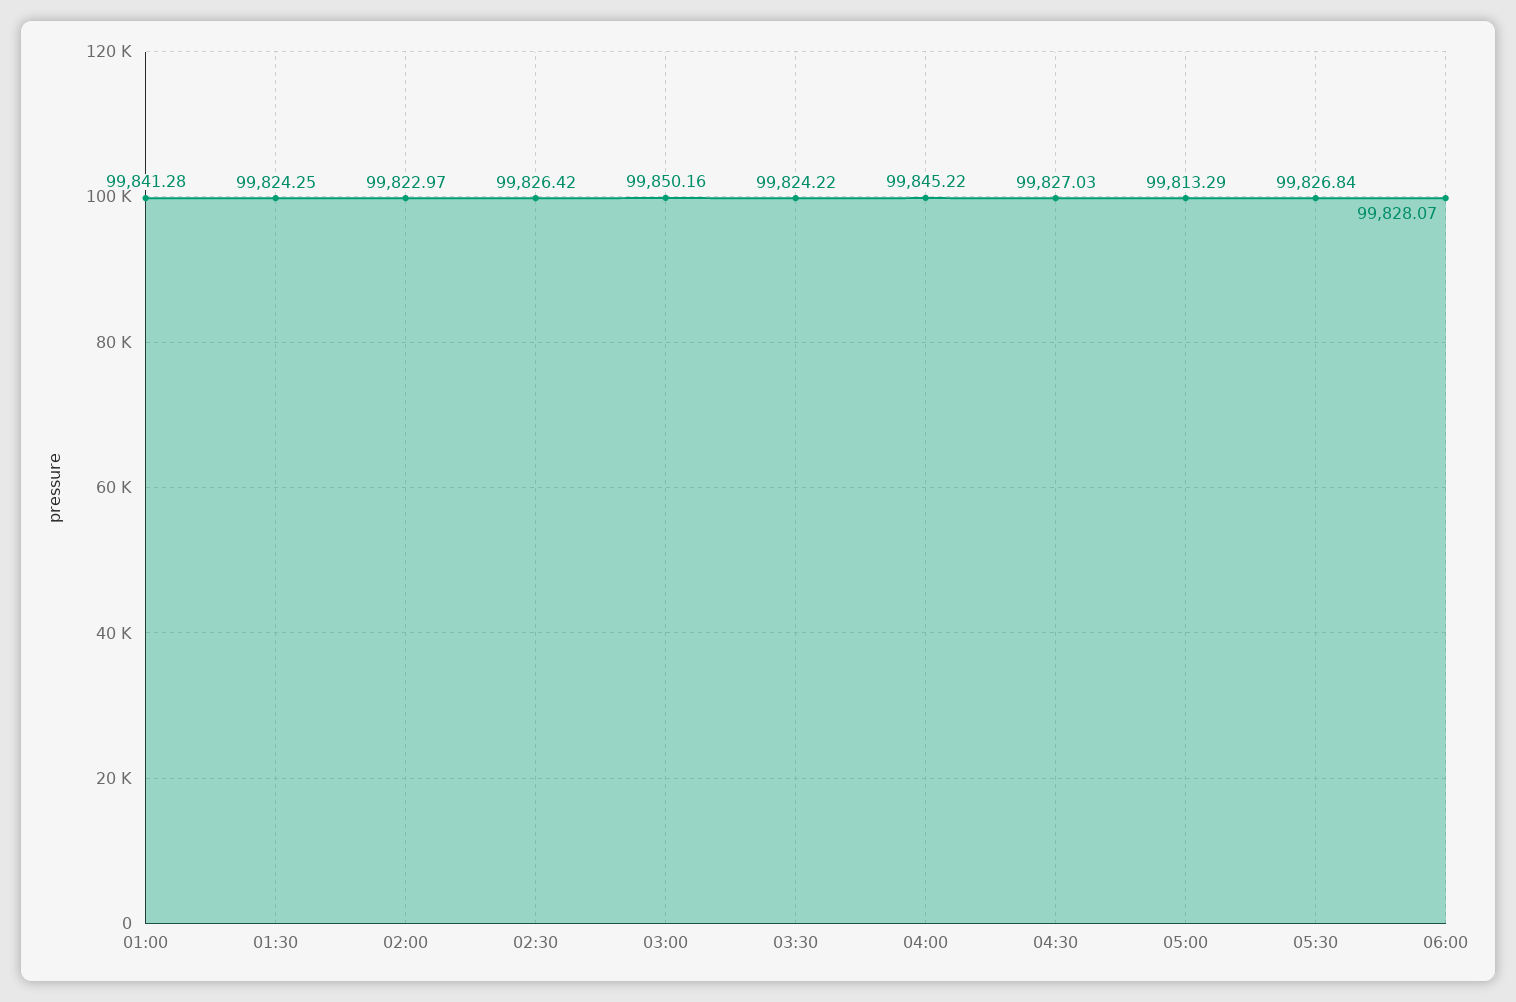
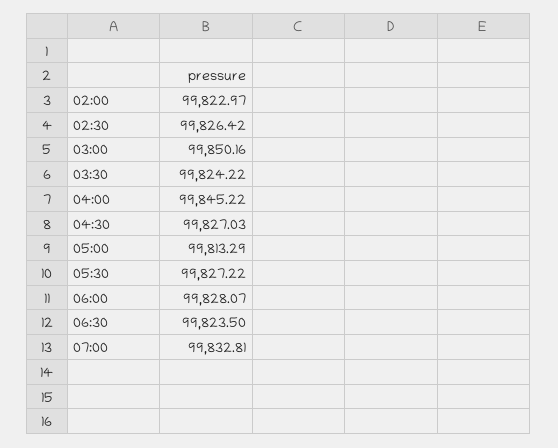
01:00: 99841.28 -> none
01:30: 99824.25 -> none
05:30: 99826.84 -> 99827.22
06:30: none -> 99823.5
07:00: none -> 99832.81

